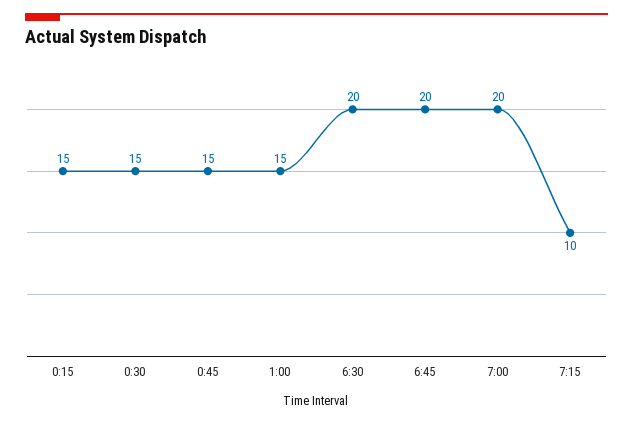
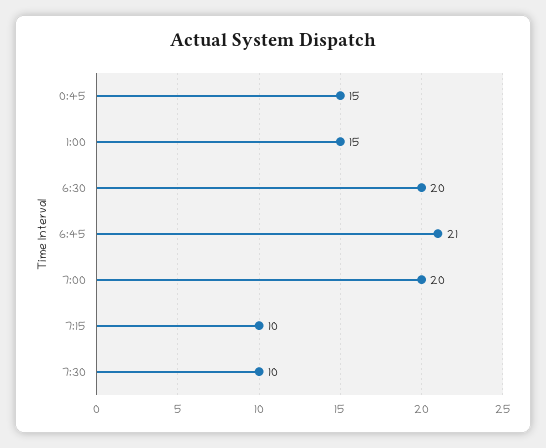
0:15: 15 -> none
0:30: 15 -> none
6:45: 20 -> 21
7:30: none -> 10

